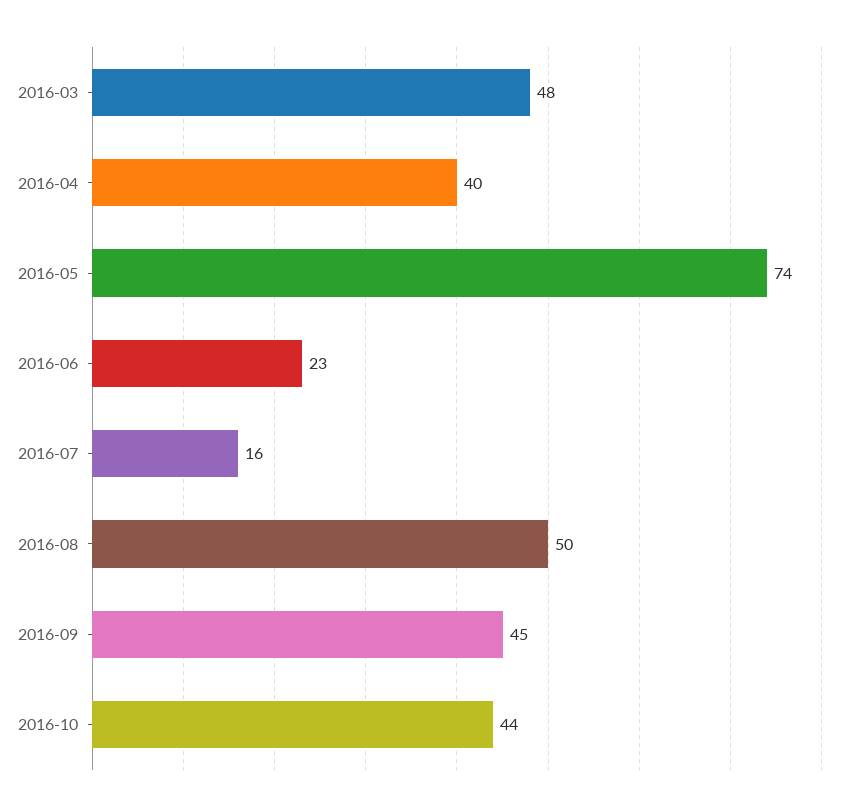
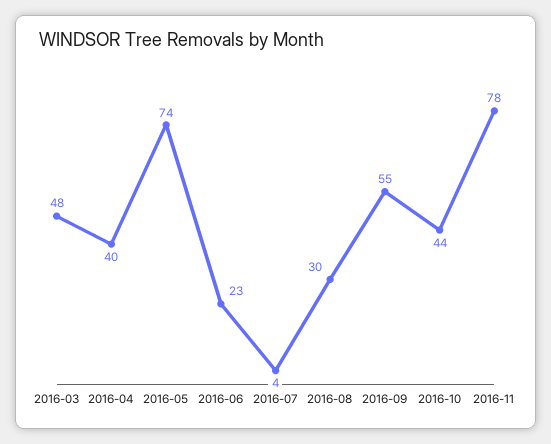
2016-07: 16 -> 4
2016-08: 50 -> 30
2016-09: 45 -> 55
2016-11: none -> 78

